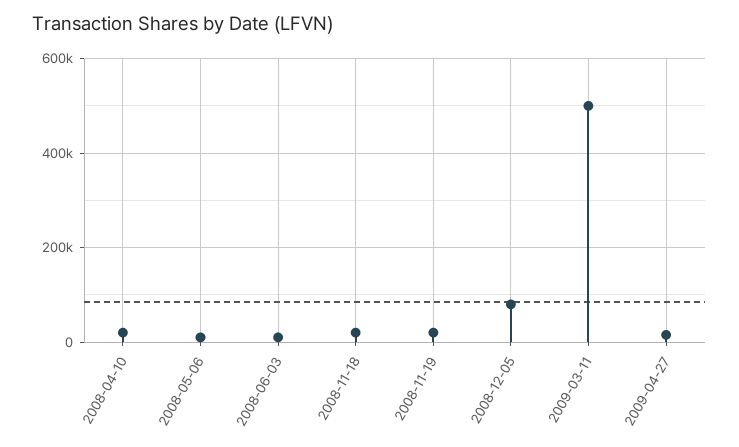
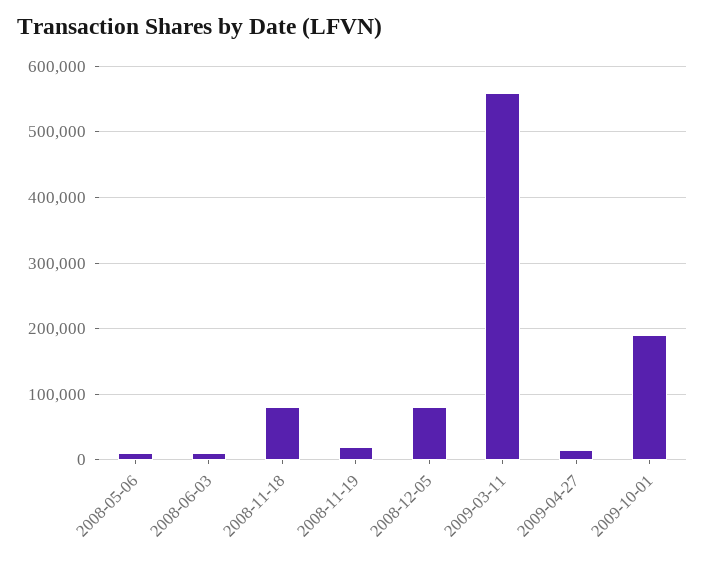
2008-04-10: 20000 -> none
2008-11-18: 20000 -> 80000
2009-03-11: 500000 -> 560000
2009-10-01: none -> 190000

